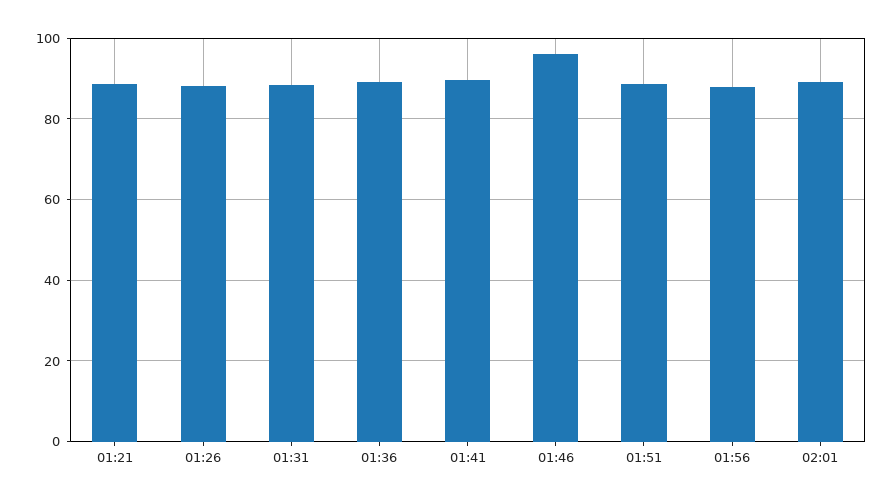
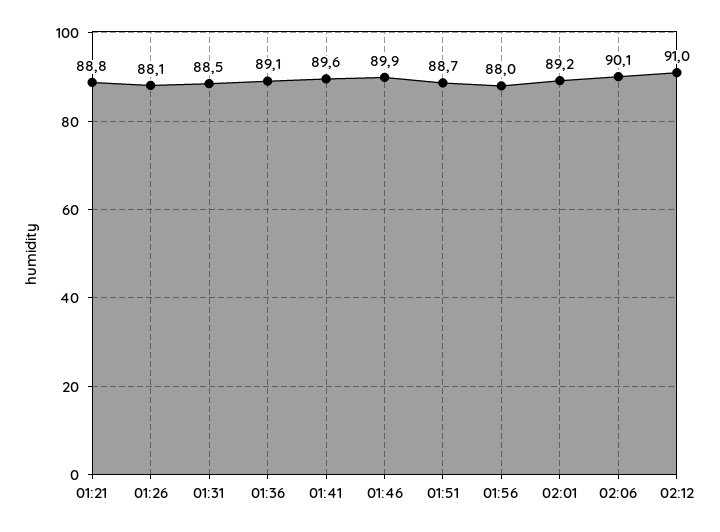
01:46: 96 -> 89.9
02:06: none -> 90.1
02:12: none -> 91

